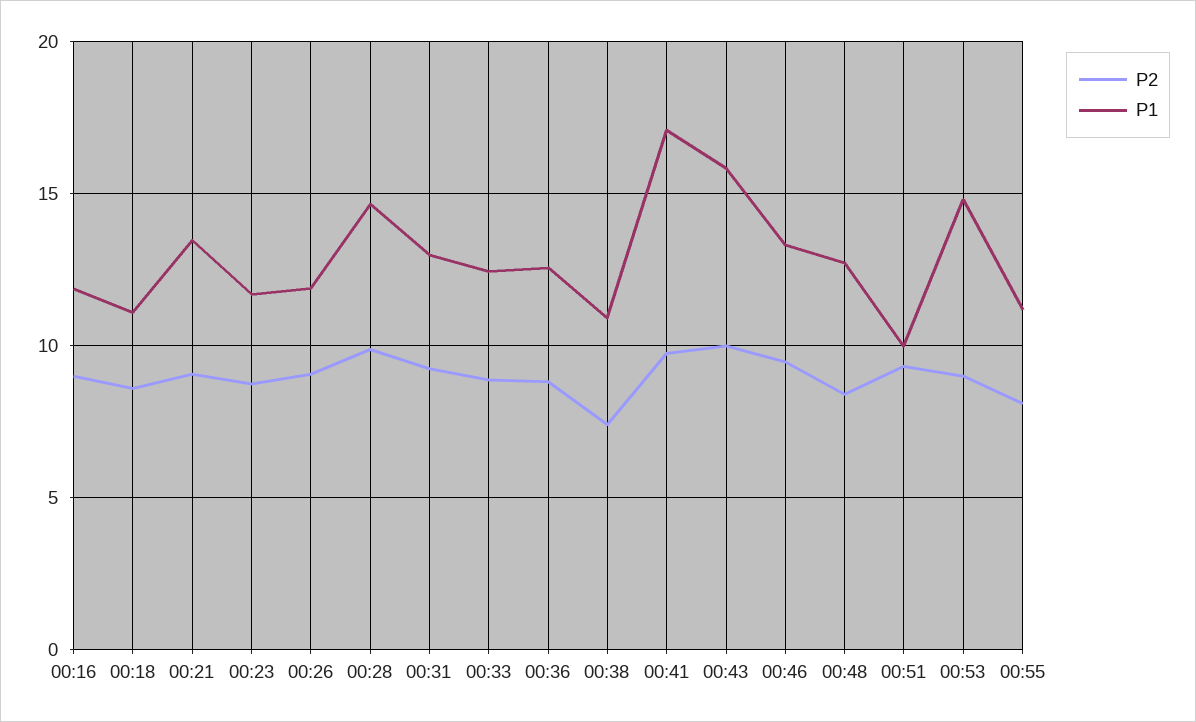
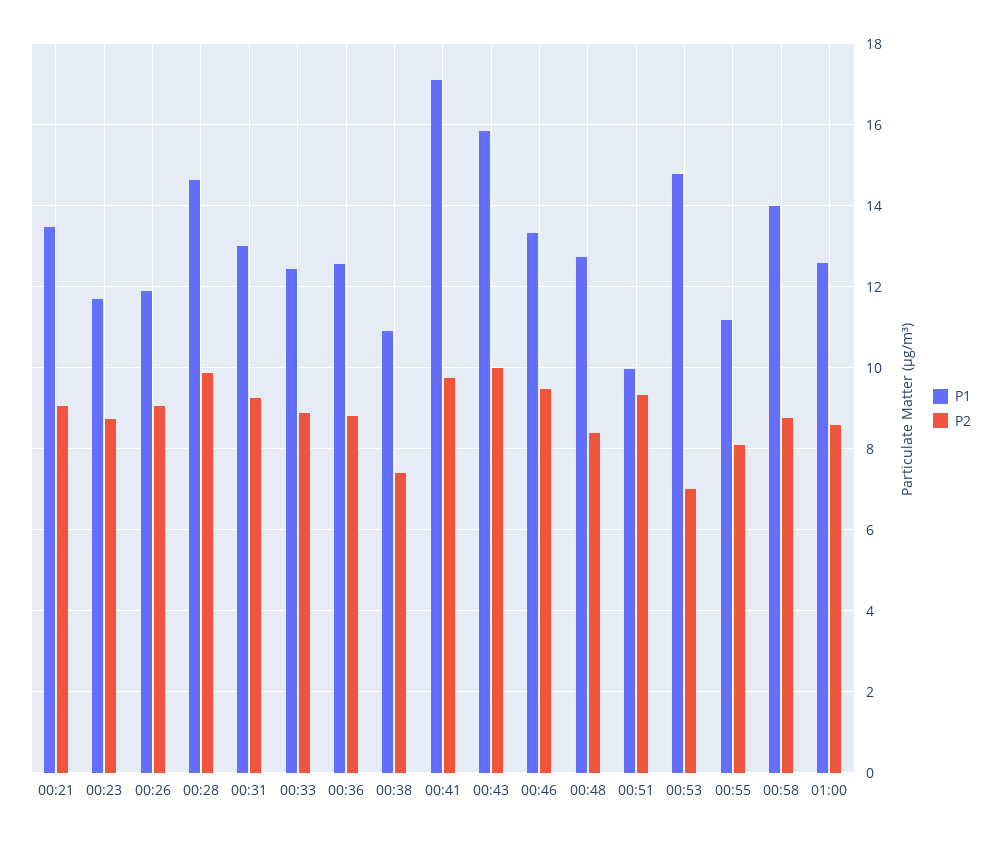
P2, 00:16: 9 -> none
P1, 00:16: 12 -> none
P2, 00:18: 8.5 -> none
P1, 00:18: 11 -> none
P2, 00:53: 9 -> 7
P1, 00:58: none -> 14
P2, 00:58: none -> 8.8
P1, 01:00: none -> 12.6
P2, 01:00: none -> 8.6

